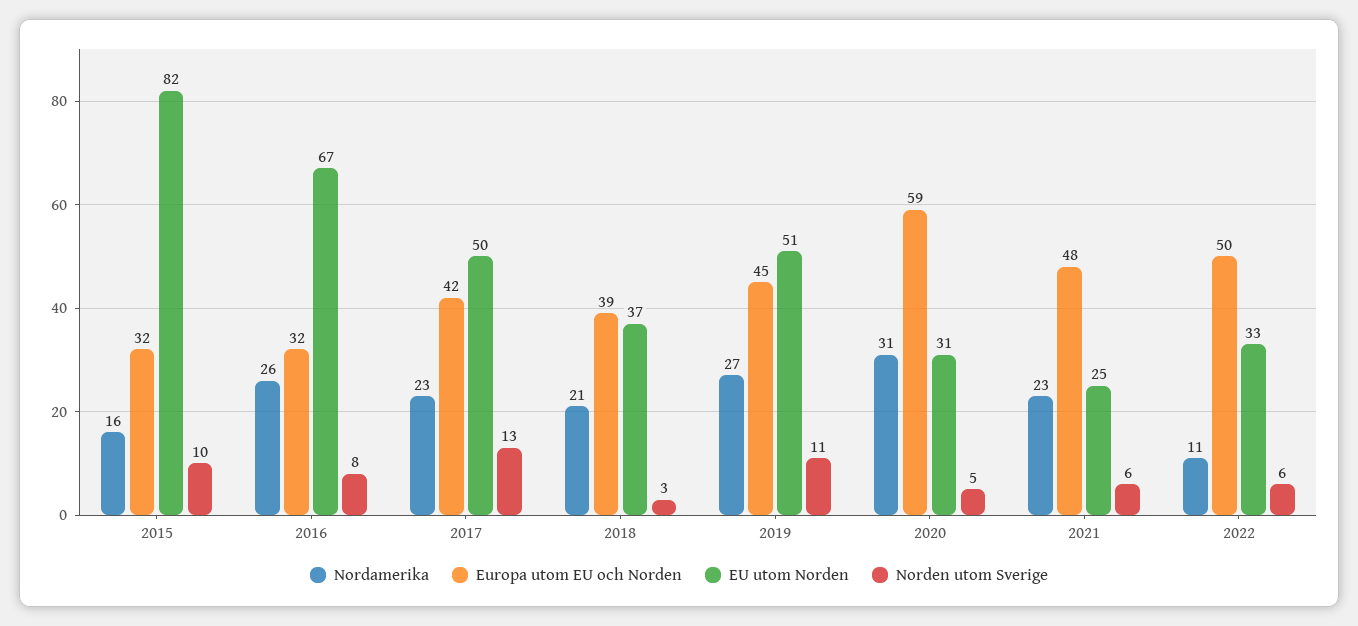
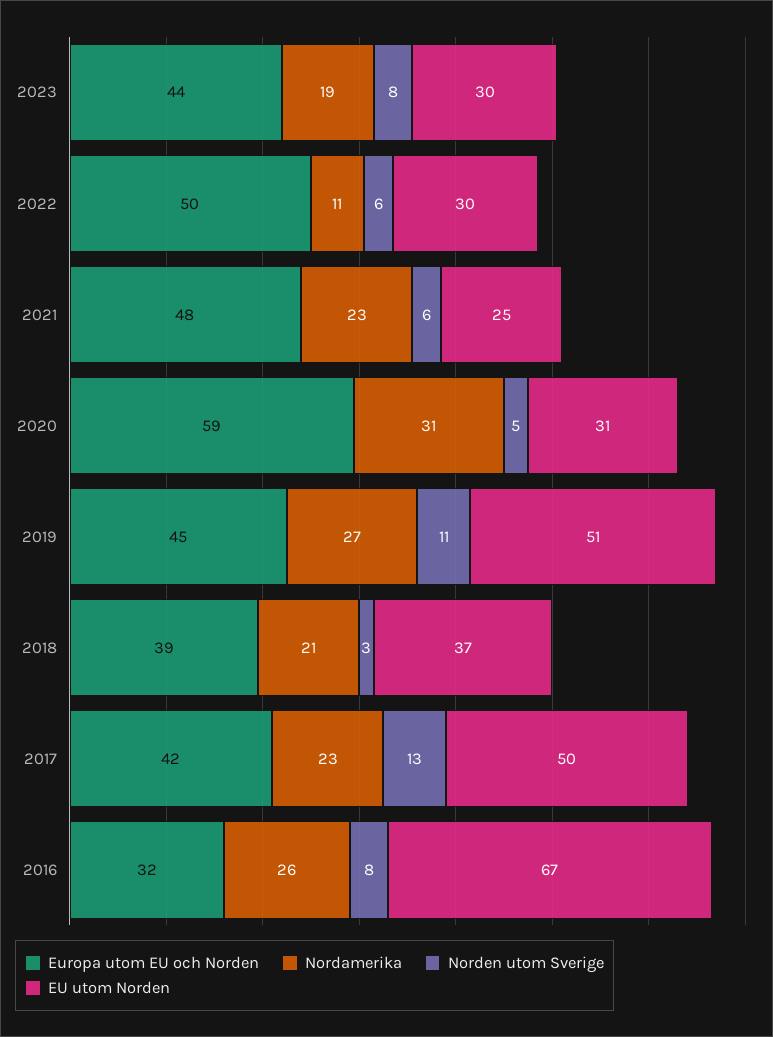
Nordamerika, 2015: 16 -> none
Europa utom EU och Norden, 2015: 32 -> none
EU utom Norden, 2015: 82 -> none
Norden utom Sverige, 2015: 10 -> none
EU utom Norden, 2022: 33 -> 30
Europa utom EU och Norden, 2023: none -> 44
Nordamerika, 2023: none -> 19
Norden utom Sverige, 2023: none -> 8
EU utom Norden, 2023: none -> 30

